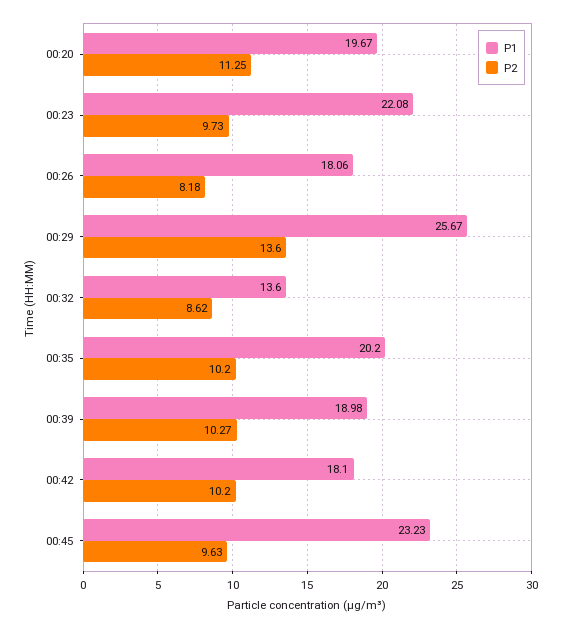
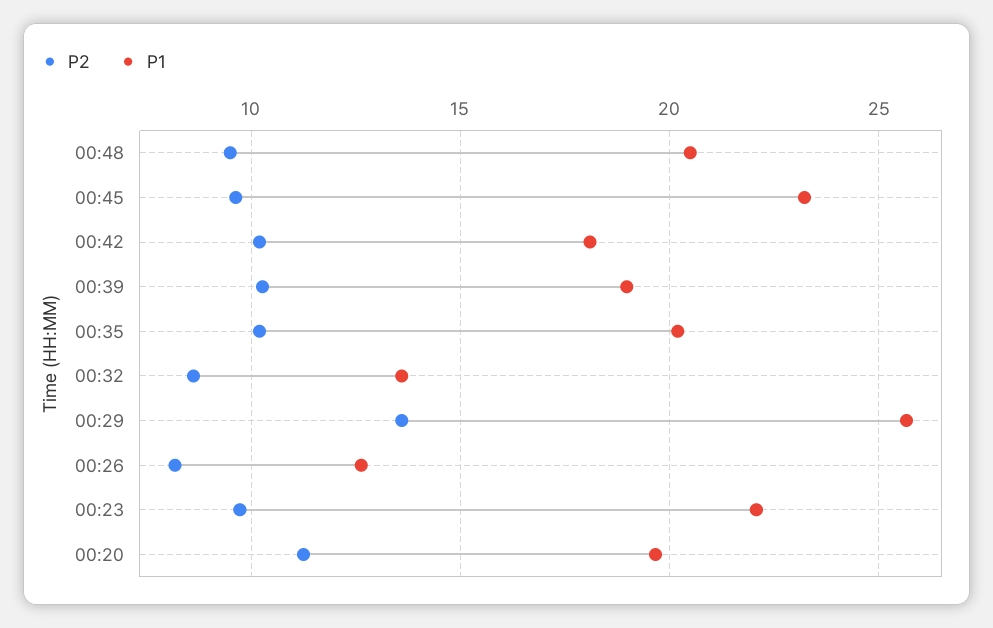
P1, 00:26: 18.06 -> 12.5
P2, 00:48: none -> 9.5
P1, 00:48: none -> 20.5

